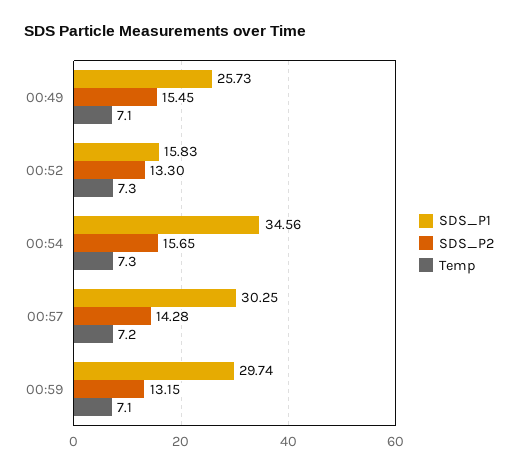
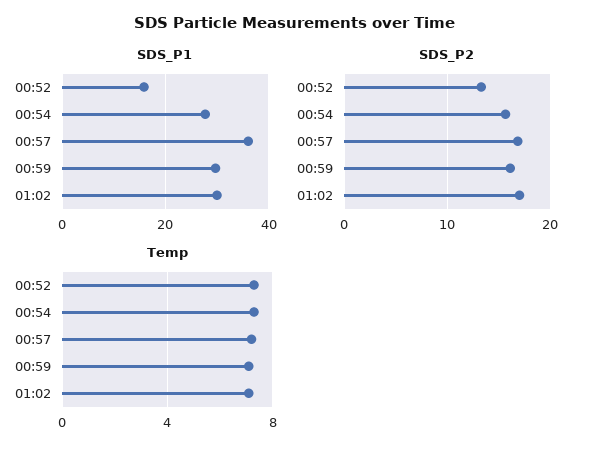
SDS_P1, 00:49: 25.73 -> none
SDS_P2, 00:49: 15.45 -> none
Temp, 00:49: 7.1 -> none
SDS_P1, 00:54: 34.56 -> 28
SDS_P1, 00:57: 30.25 -> 36
SDS_P2, 00:57: 14.28 -> 17
SDS_P2, 00:59: 13.15 -> 16
SDS_P1, 01:02: none -> 30
SDS_P2, 01:02: none -> 17
Temp, 01:02: none -> 7

